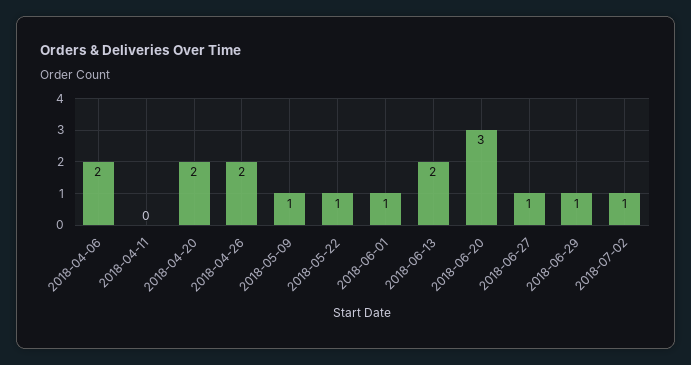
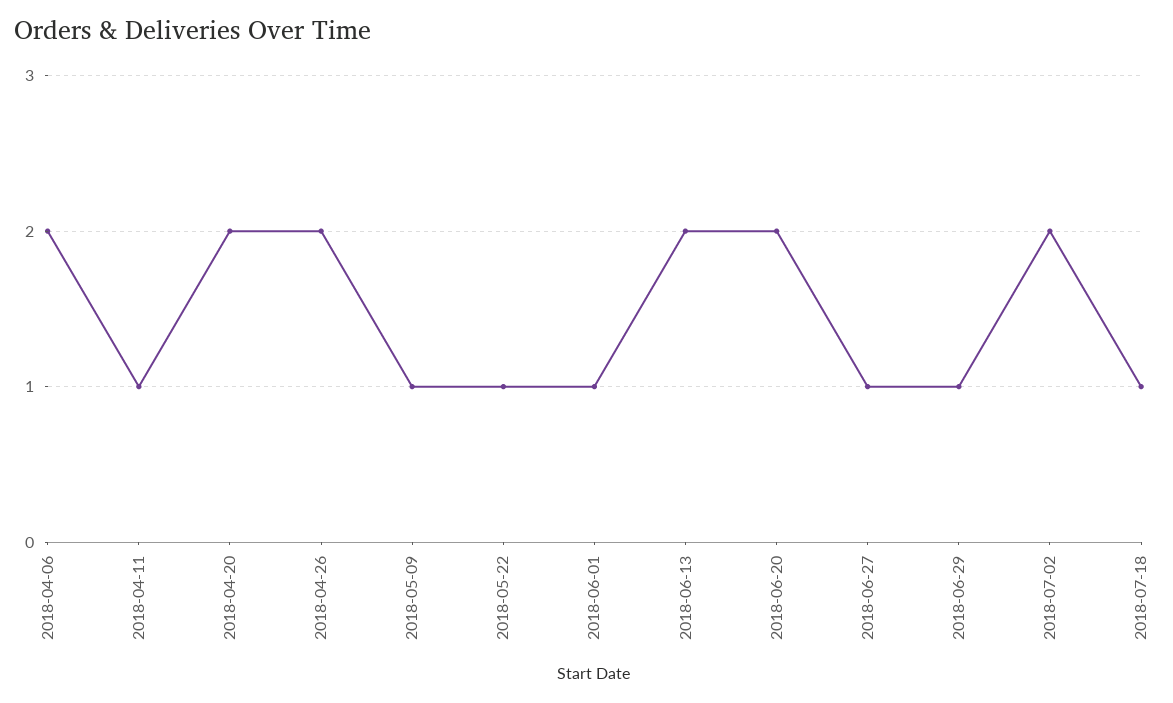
2018-04-11: 0 -> 1
2018-06-20: 3 -> 2
2018-07-02: 1 -> 2
2018-07-18: none -> 1

